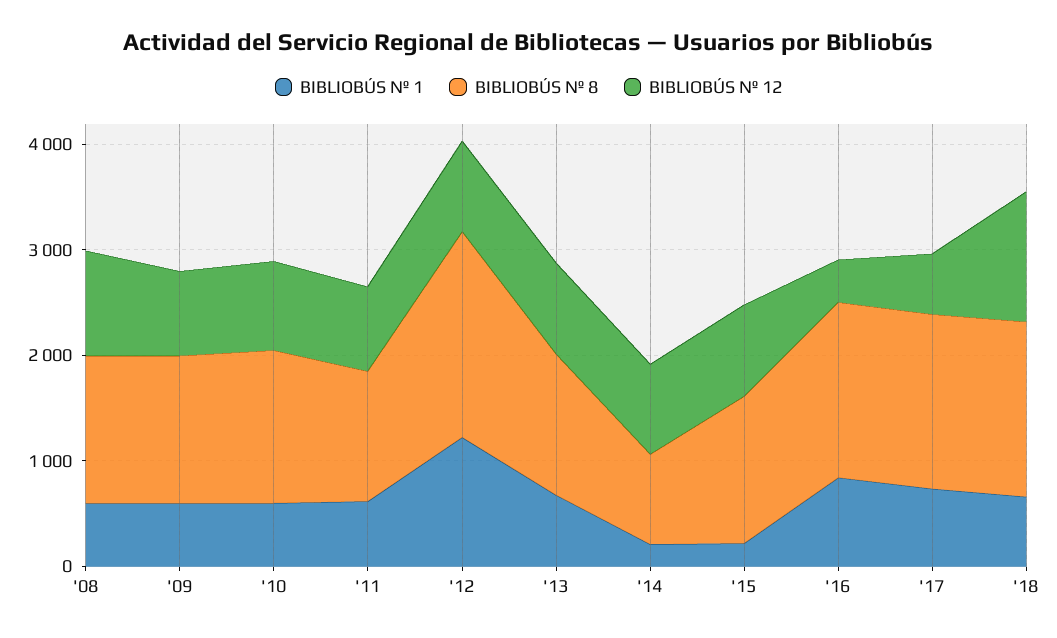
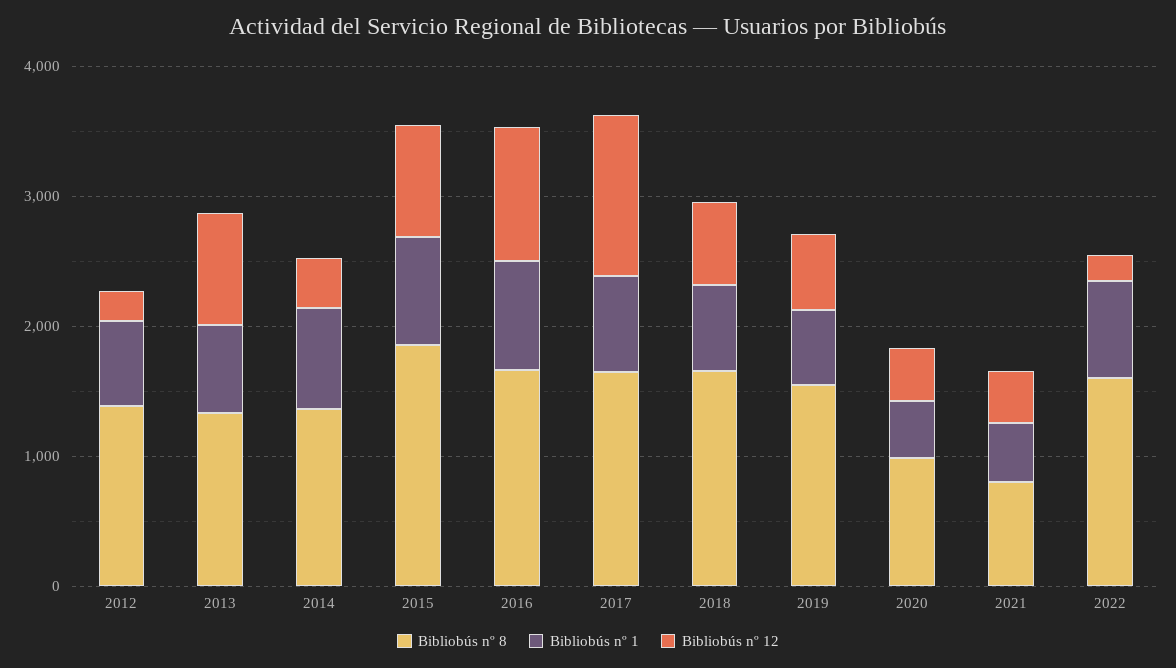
BIBLIOBÚS Nº 1, '08: 600 -> none
BIBLIOBÚS Nº 8, '08: 1400 -> none
BIBLIOBÚS Nº 12, '08: 1000 -> none
BIBLIOBÚS Nº 1, '09: 600 -> none
BIBLIOBÚS Nº 8, '09: 1400 -> none
BIBLIOBÚS Nº 12, '09: 800 -> none
BIBLIOBÚS Nº 1, '10: 600 -> none
BIBLIOBÚS Nº 8, '10: 1400 -> none
BIBLIOBÚS Nº 12, '10: 800 -> none
BIBLIOBÚS Nº 1, '11: 600 -> none
BIBLIOBÚS Nº 8, '11: 1200 -> none
BIBLIOBÚS Nº 12, '11: 800 -> none
BIBLIOBÚS Nº 1, '12: 1200 -> 600
BIBLIOBÚS Nº 8, '12: 2000 -> 1400
BIBLIOBÚS Nº 12, '12: 800 -> 200
BIBLIOBÚS Nº 1, '14: 200 -> 800
BIBLIOBÚS Nº 8, '14: 800 -> 1400
BIBLIOBÚS Nº 12, '14: 800 -> 400
BIBLIOBÚS Nº 1, '15: 200 -> 800
BIBLIOBÚS Nº 8, '15: 1400 -> 1800
BIBLIOBÚS Nº 12, '16: 400 -> 1000
BIBLIOBÚS Nº 12, '17: 600 -> 1200
BIBLIOBÚS Nº 12, '18: 1200 -> 600
BIBLIOBÚS Nº 8, 2019: none -> 1600
BIBLIOBÚS Nº 1, 2019: none -> 600
BIBLIOBÚS Nº 12, 2019: none -> 600
BIBLIOBÚS Nº 8, 2020: none -> 1000
BIBLIOBÚS Nº 1, 2020: none -> 400
BIBLIOBÚS Nº 12, 2020: none -> 400
BIBLIOBÚS Nº 8, 2021: none -> 800
BIBLIOBÚS Nº 1, 2021: none -> 400
BIBLIOBÚS Nº 12, 2021: none -> 400
BIBLIOBÚS Nº 8, 2022: none -> 1600
BIBLIOBÚS Nº 1, 2022: none -> 800
BIBLIOBÚS Nº 12, 2022: none -> 200

